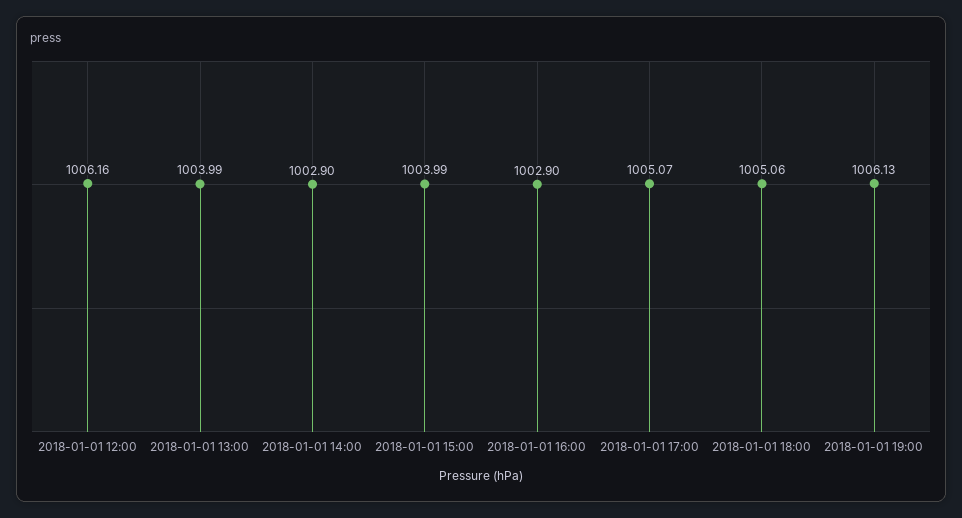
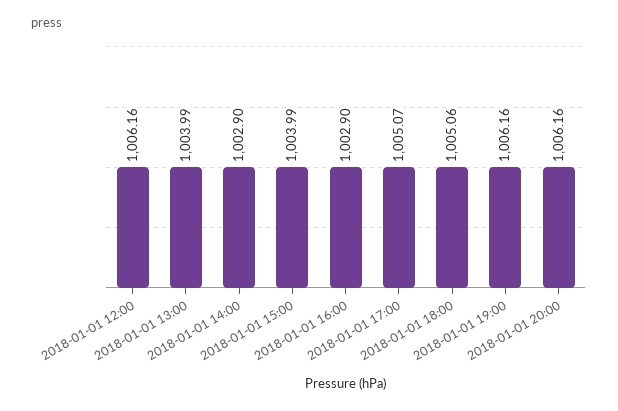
2018-01-01 19:00: 1006.13 -> 1006.16
2018-01-01 20:00: none -> 1006.16

